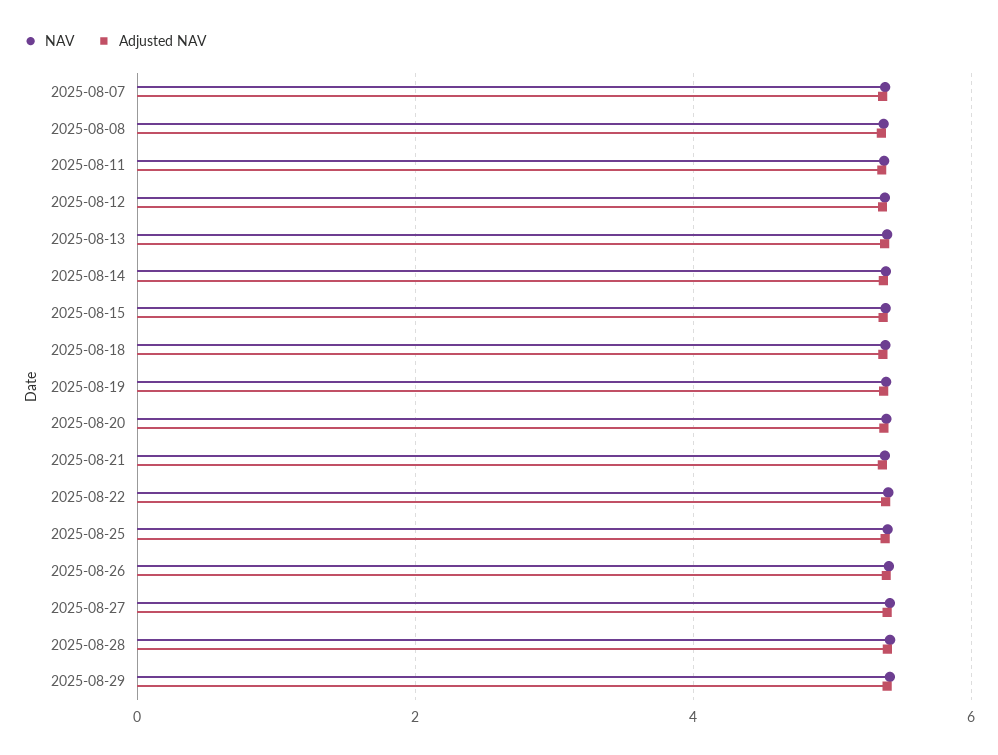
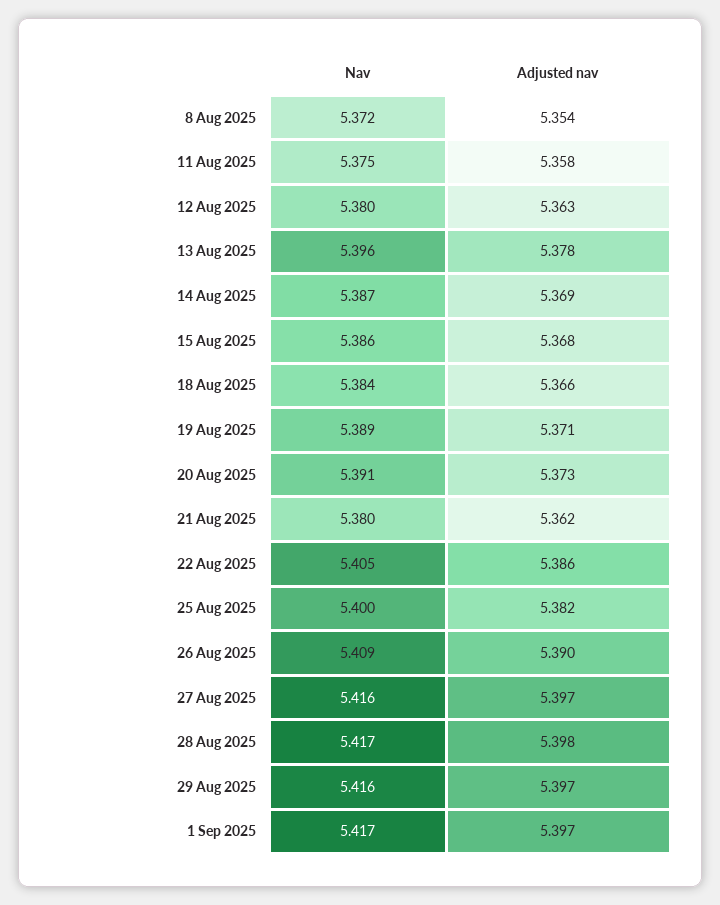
NAV, 2025-08-07: 5.4 -> none
Adjusted NAV, 2025-08-07: 5.4 -> none
NAV, 1 Sep 2025: none -> 5.417
Adjusted NAV, 1 Sep 2025: none -> 5.397

